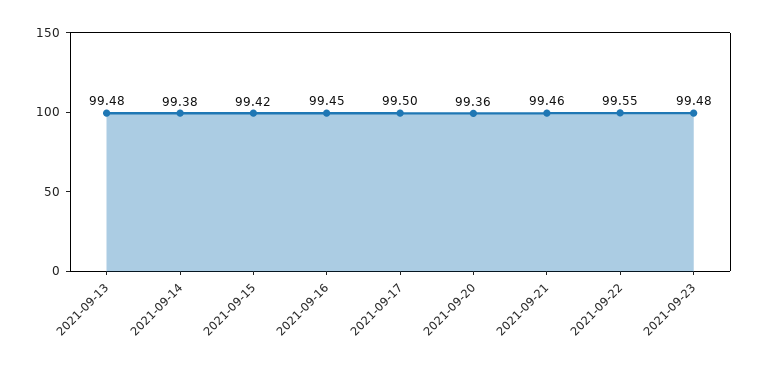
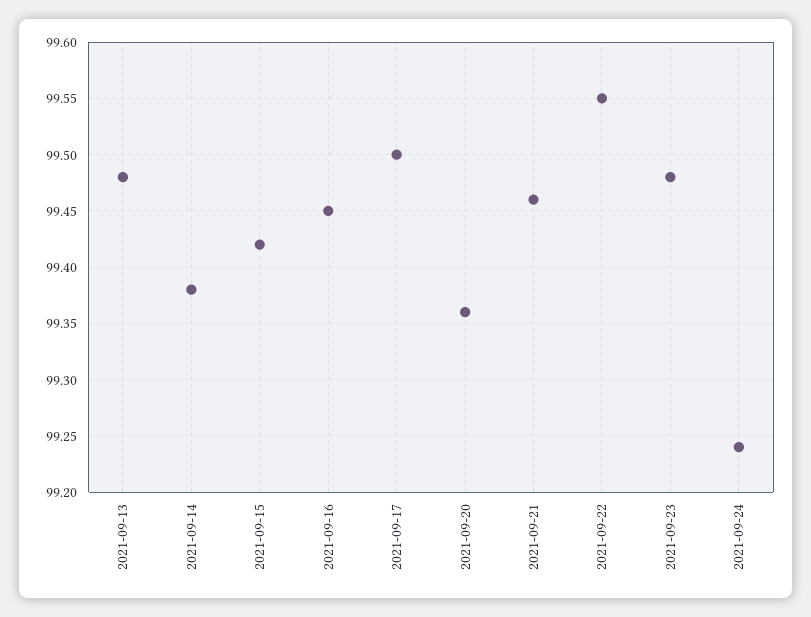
2021-09-24: none -> 99.24

